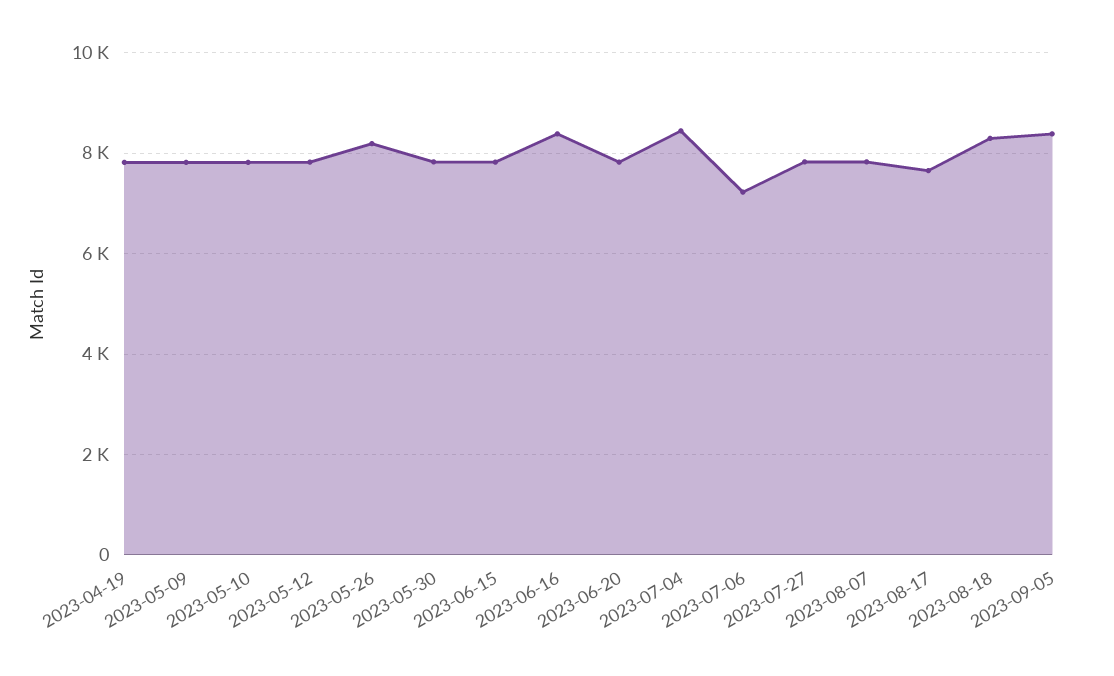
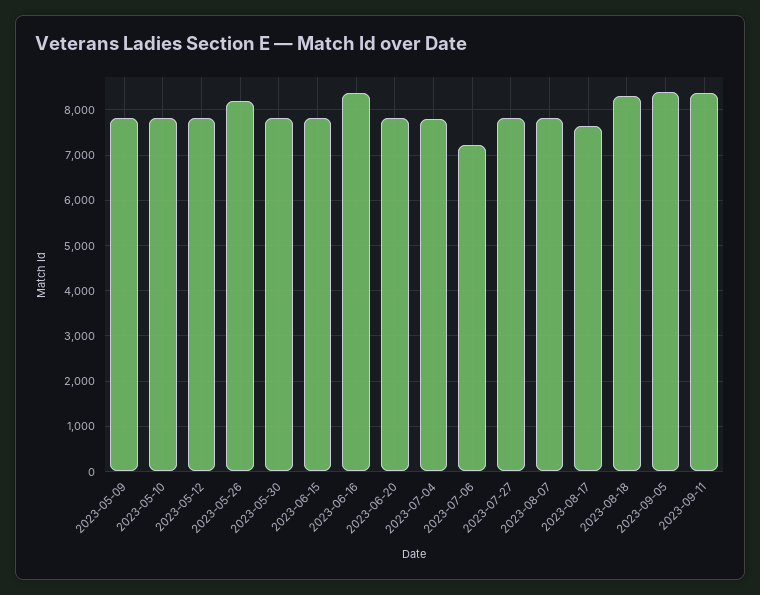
2023-04-19: 7800 -> none
2023-07-04: 8400 -> 7800
2023-09-11: none -> 8400

